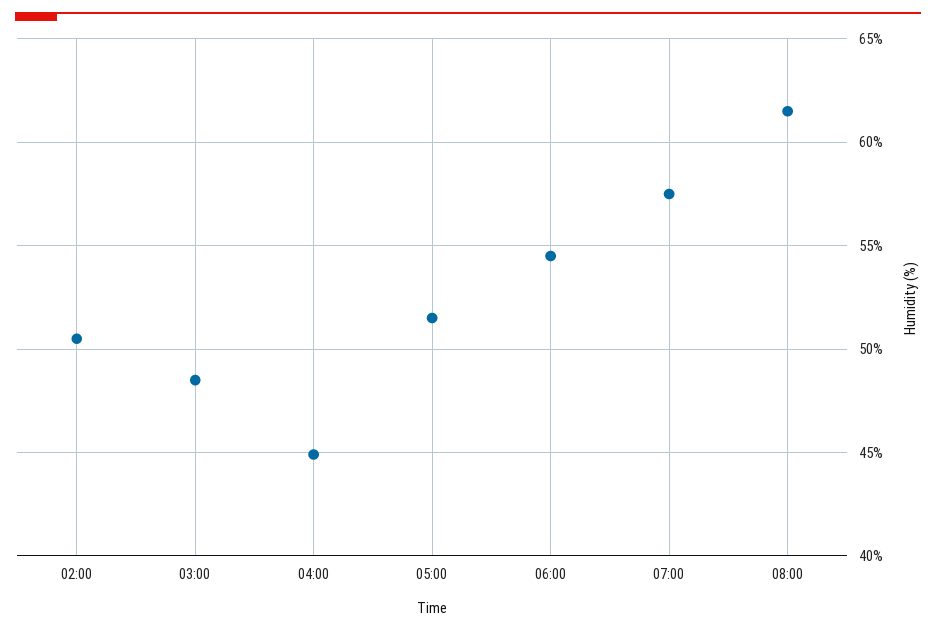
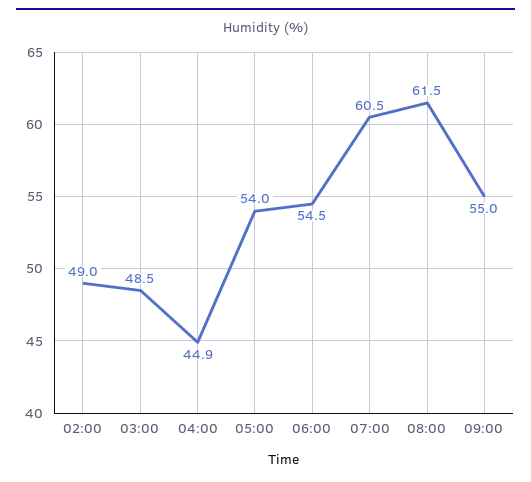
02:00: 50.5 -> 49
05:00: 51.5 -> 54
07:00: 57.5 -> 60.5
09:00: none -> 55

